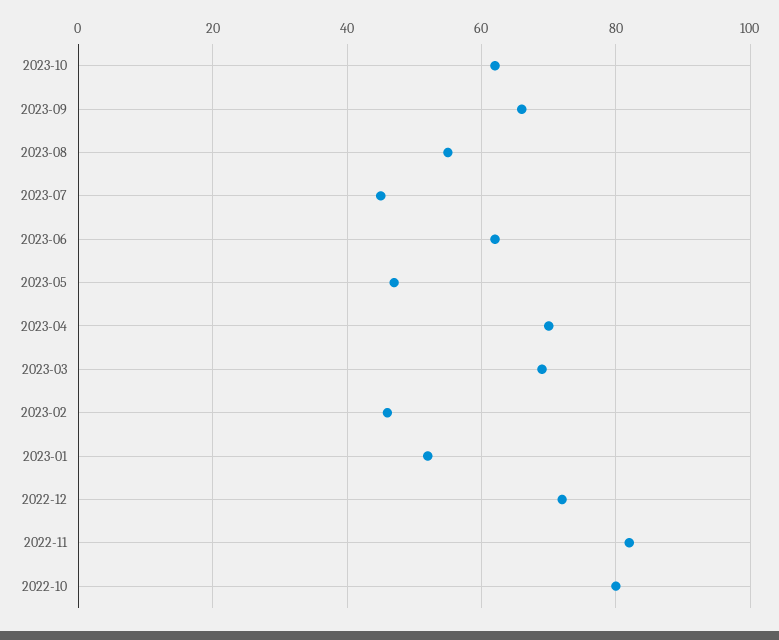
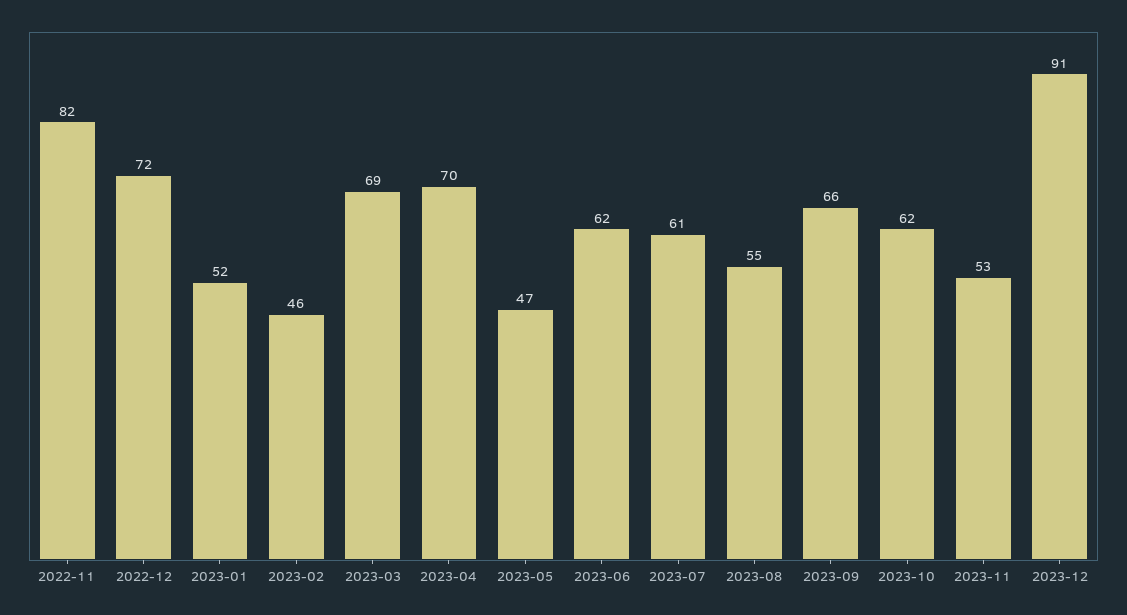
2023-07: 45 -> 61
2022-10: 80 -> none
2023-11: none -> 53
2023-12: none -> 91

